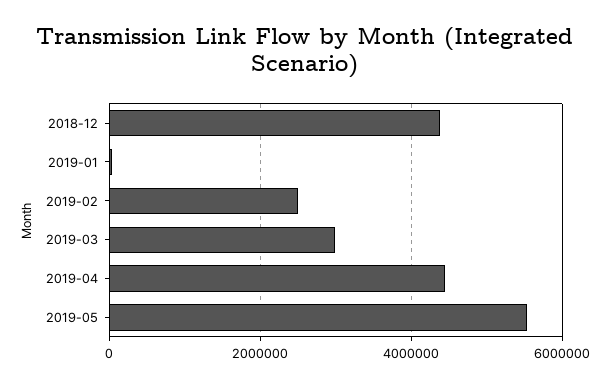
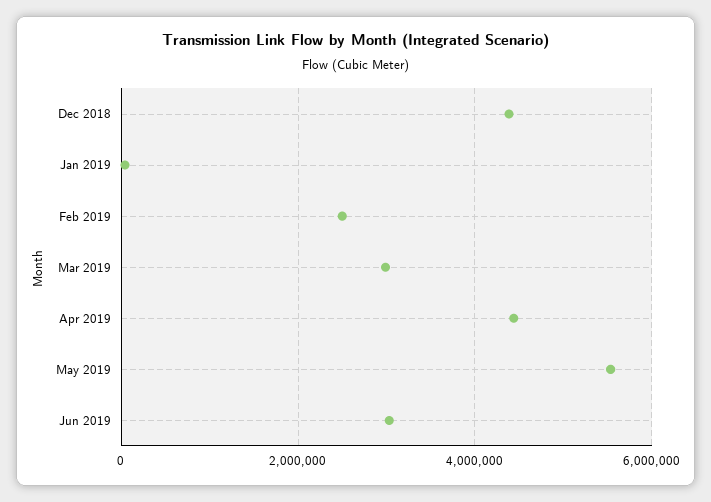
Jun 2019: none -> 3000000

